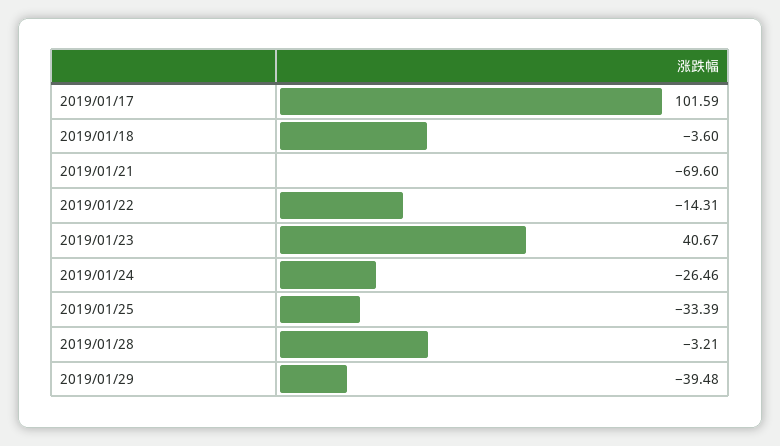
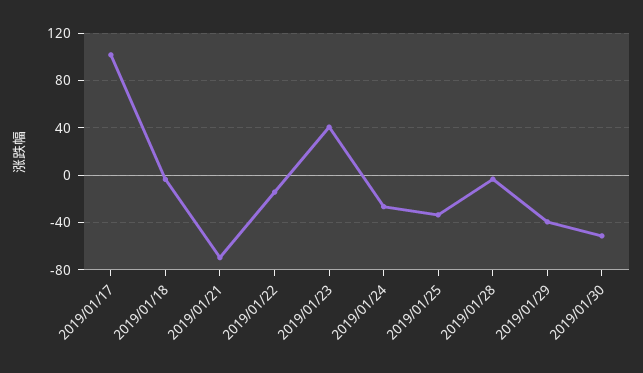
2019/01/30: none -> -50

